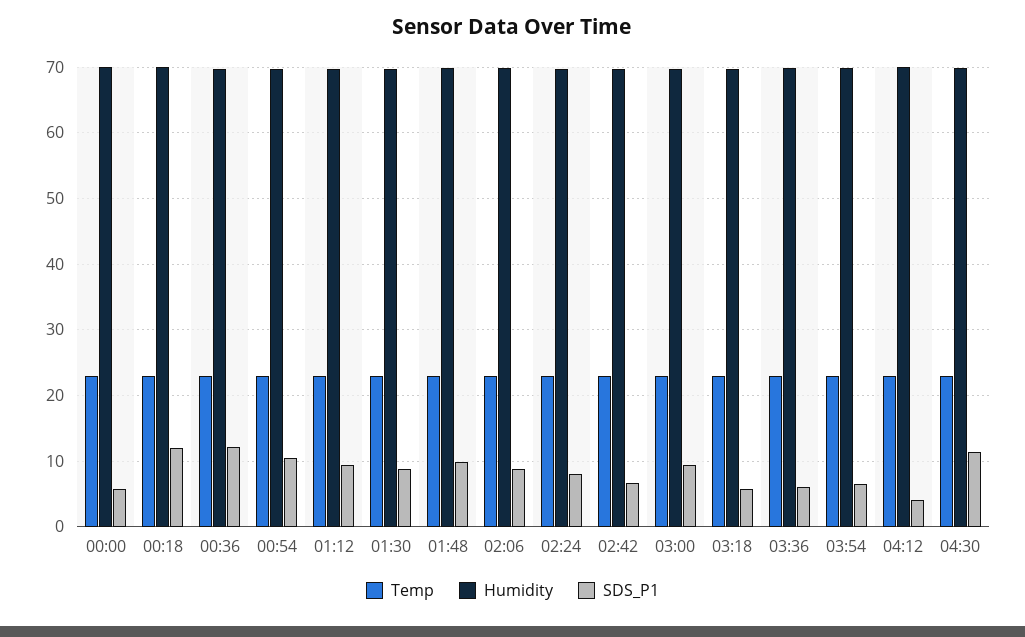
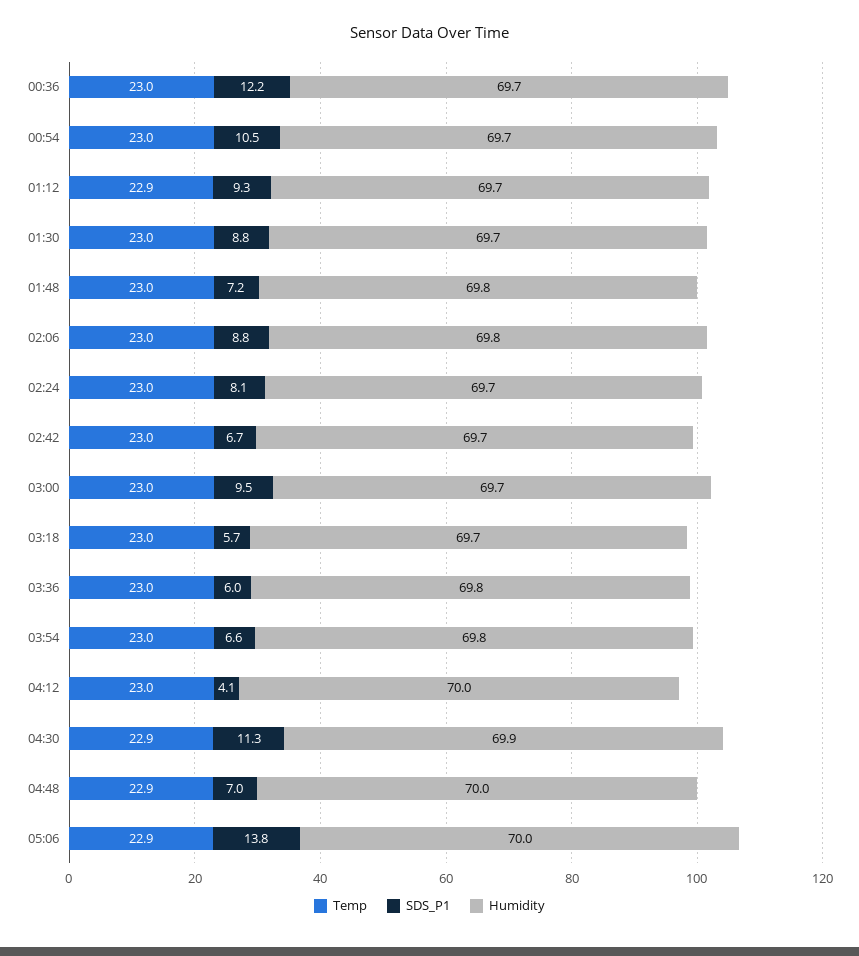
Temp, 00:00: 23 -> none
Humidity, 00:00: 70 -> none
SDS_P1, 00:00: 6 -> none
Temp, 00:18: 23 -> none
Humidity, 00:18: 70 -> none
SDS_P1, 00:18: 12 -> none
SDS_P1, 01:48: 10 -> 7.2
Temp, 04:48: none -> 22.9
SDS_P1, 04:48: none -> 7
Humidity, 04:48: none -> 70
Temp, 05:06: none -> 22.9
SDS_P1, 05:06: none -> 13.8
Humidity, 05:06: none -> 70

